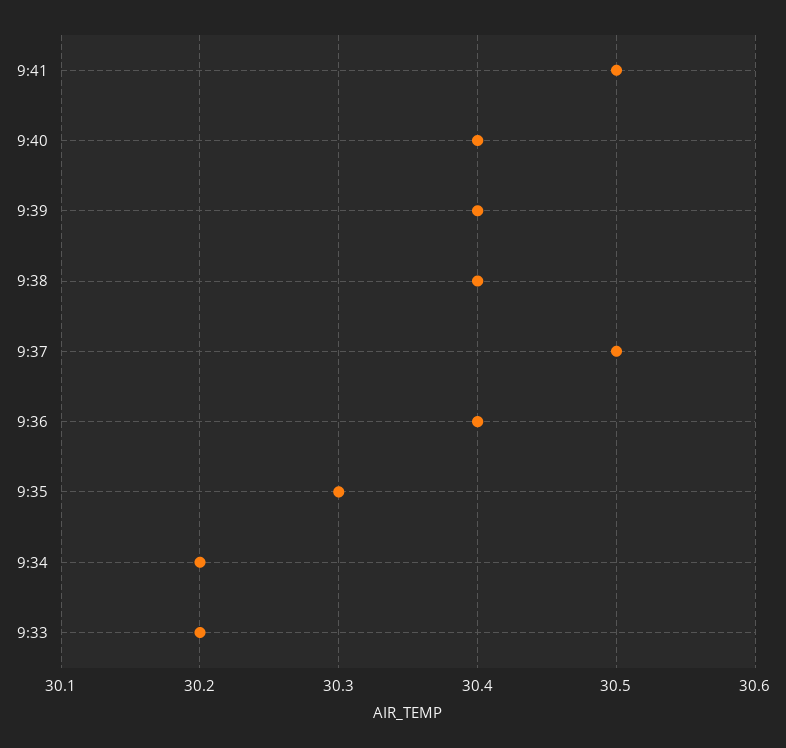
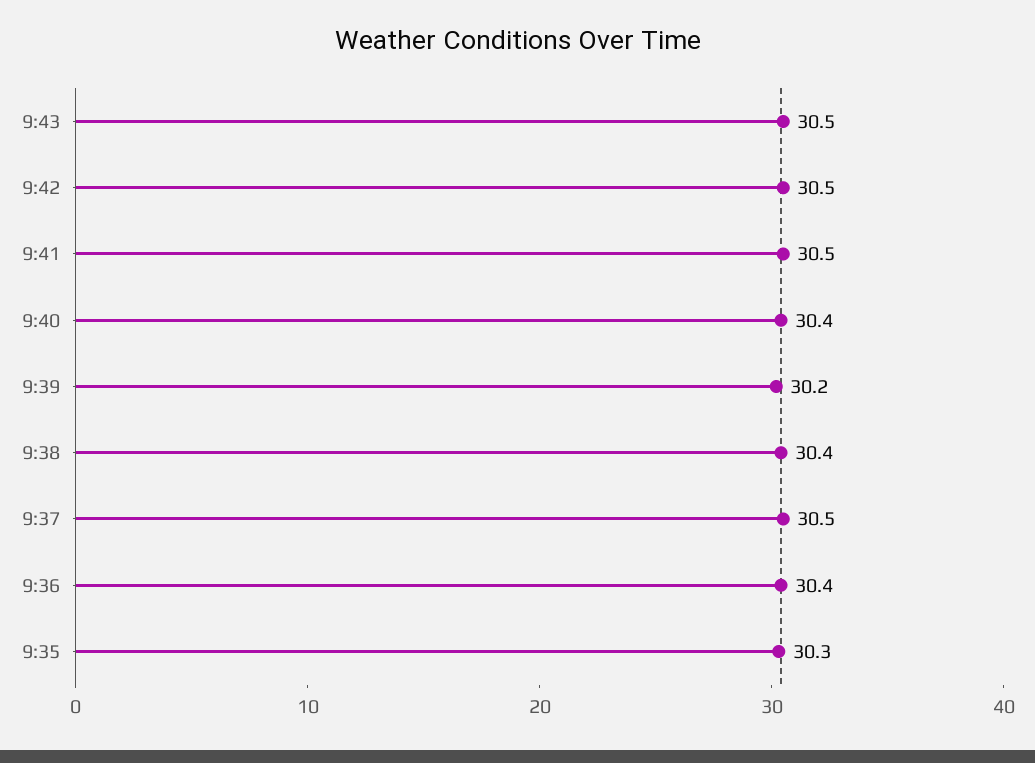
9:39: 30.4 -> 30.2
9:34: 30.2 -> none
9:33: 30.2 -> none
9:43: none -> 30.5
9:42: none -> 30.5

